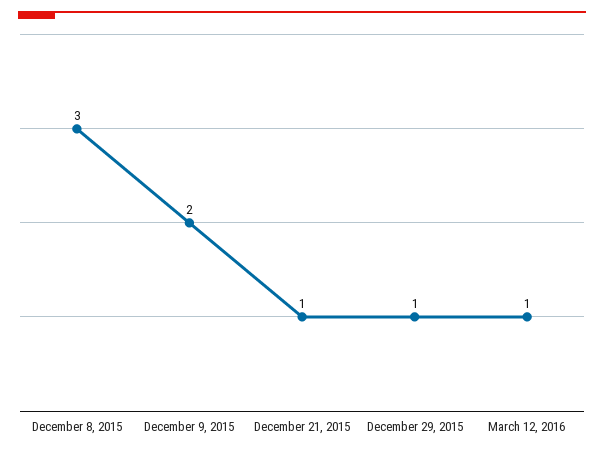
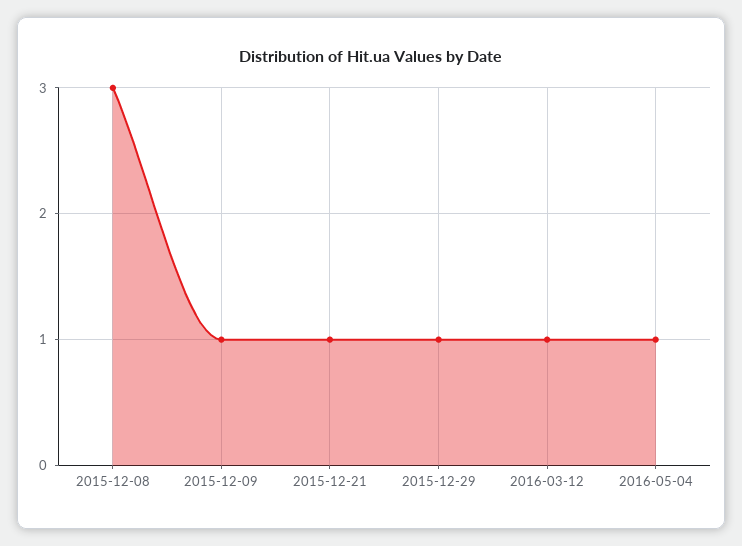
December 9, 2015: 2 -> 1
2016-05-04: none -> 1

